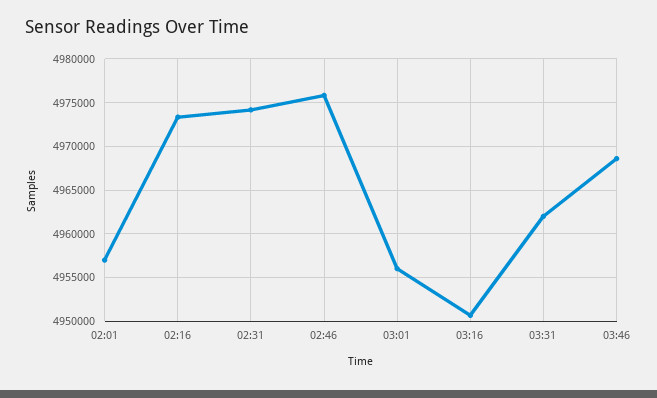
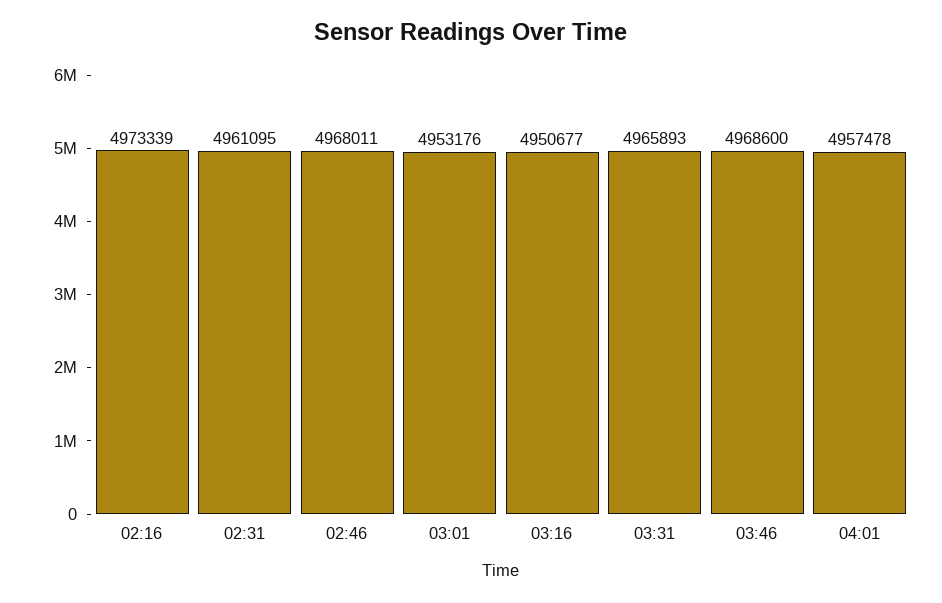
02:01: 4957000 -> none
02:31: 4974000 -> 4961095
02:46: 4976000 -> 4968011
03:01: 4956000 -> 4953176
03:31: 4962000 -> 4965893
04:01: none -> 4957478

